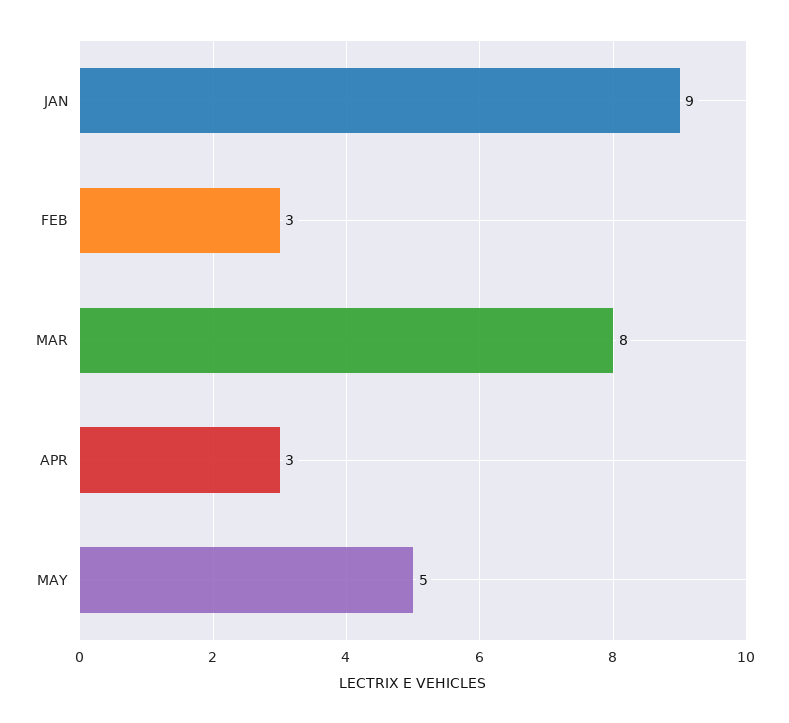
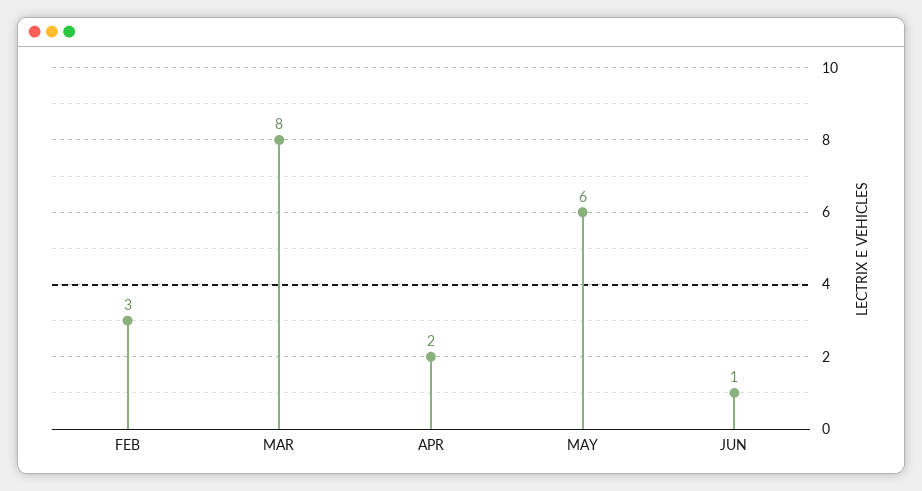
JAN: 9 -> none
APR: 3 -> 2
MAY: 5 -> 6
JUN: none -> 1

